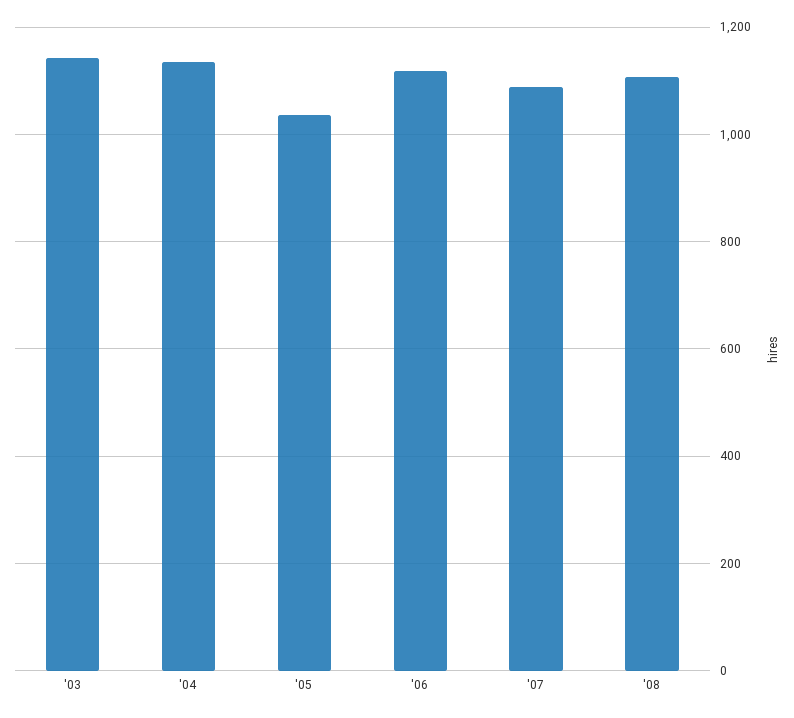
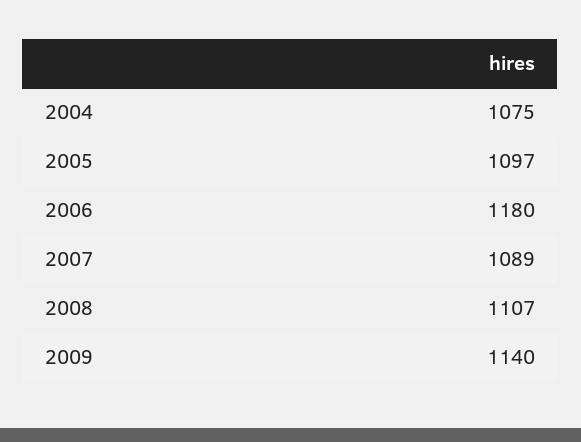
'03: 1140 -> none
'04: 1140 -> 1075
'05: 1040 -> 1097
'06: 1120 -> 1180
2009: none -> 1140

